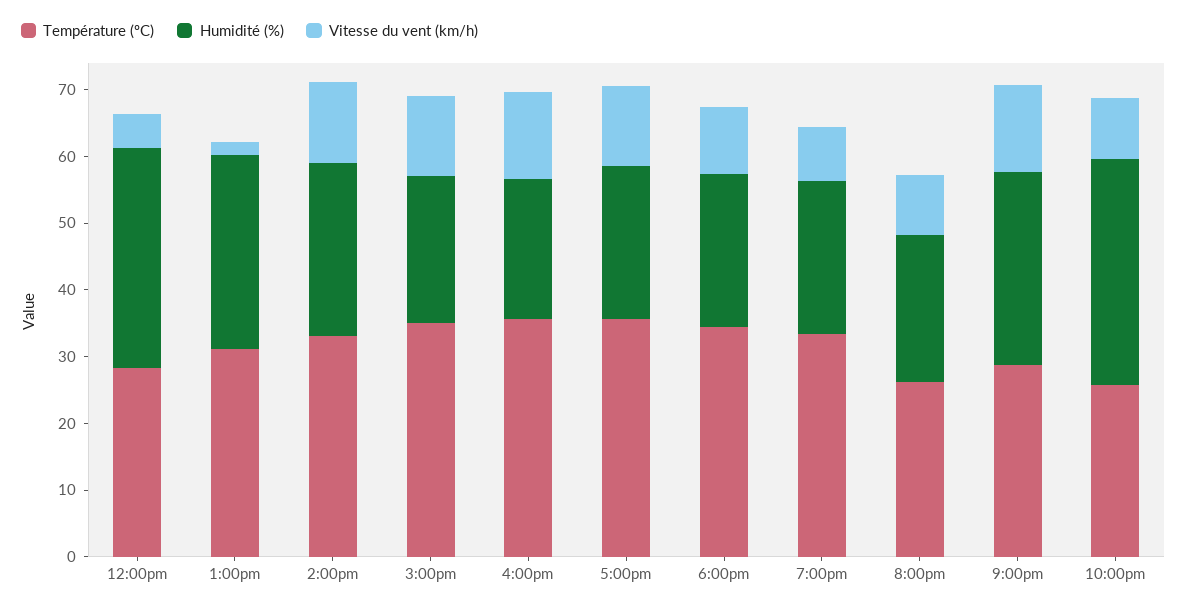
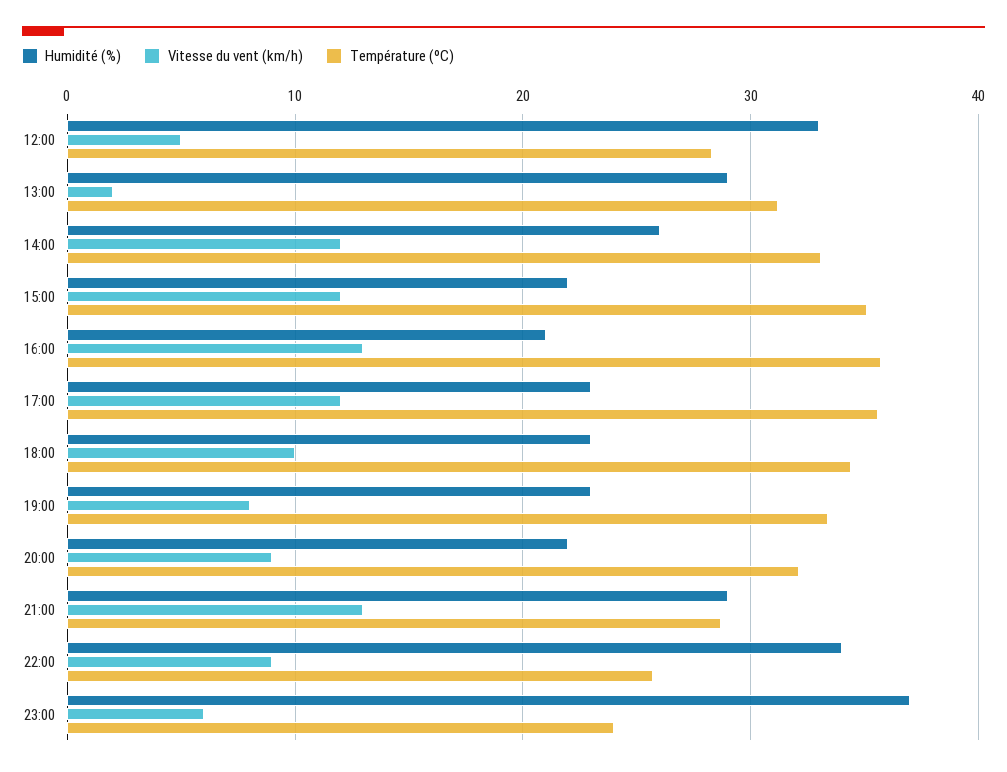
Température (ºC), 8:00pm: 26 -> 32
Humidité (%), 23:00: none -> 37
Vitesse du vent (km/h), 23:00: none -> 6
Température (ºC), 23:00: none -> 24

